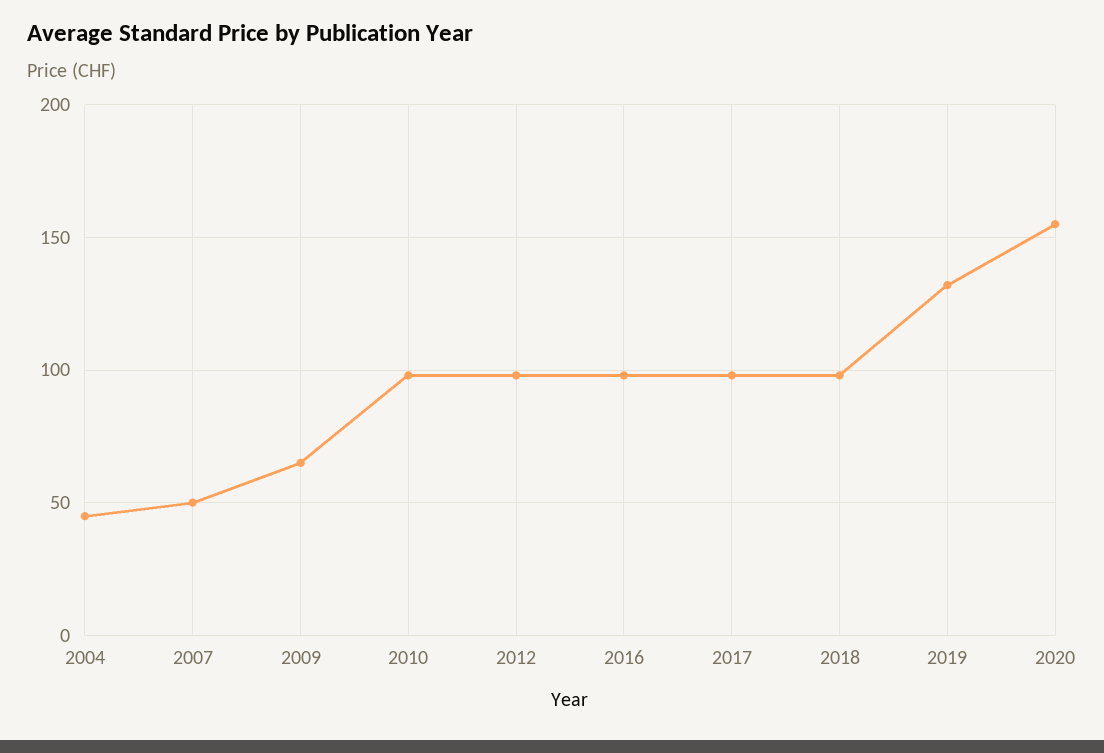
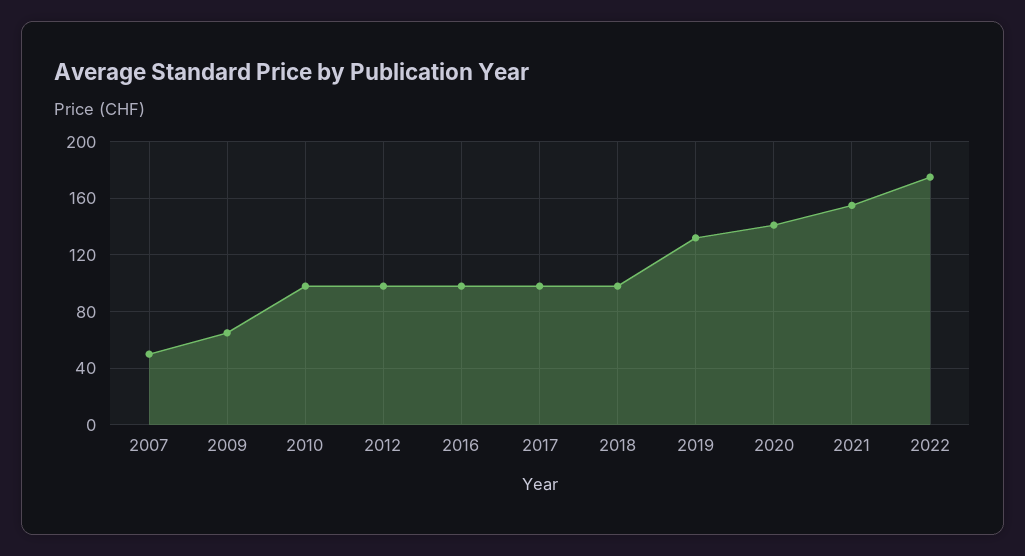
2004: 45 -> none
2020: 155 -> 140
2021: none -> 155
2022: none -> 175

